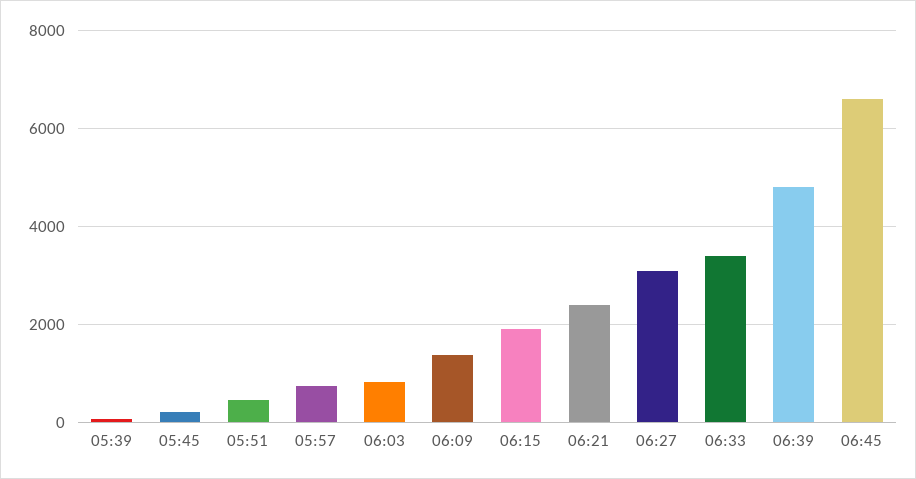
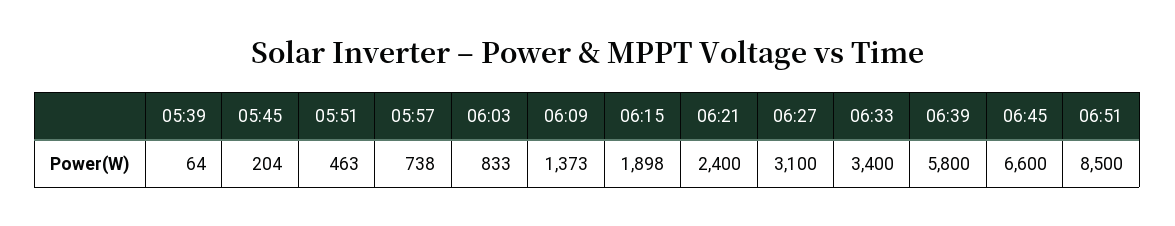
06:39: 4800 -> 5800
06:51: none -> 8500

